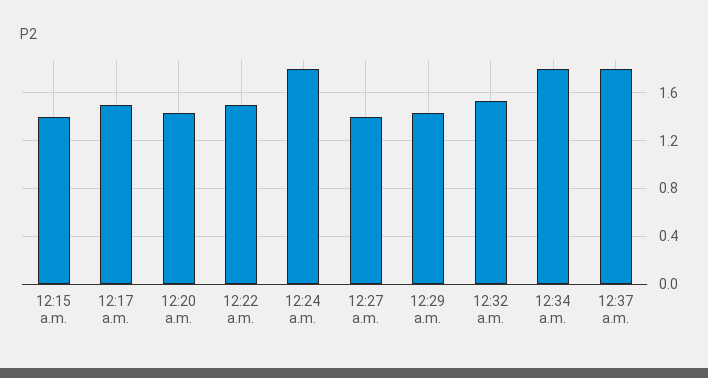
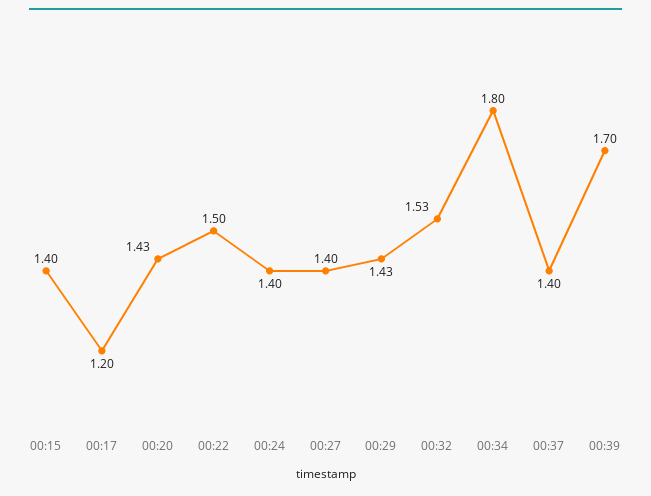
12:17 a.m.: 1.5 -> 1.2
12:24 a.m.: 1.8 -> 1.4
12:37 a.m.: 1.8 -> 1.4
00:39: none -> 1.7

